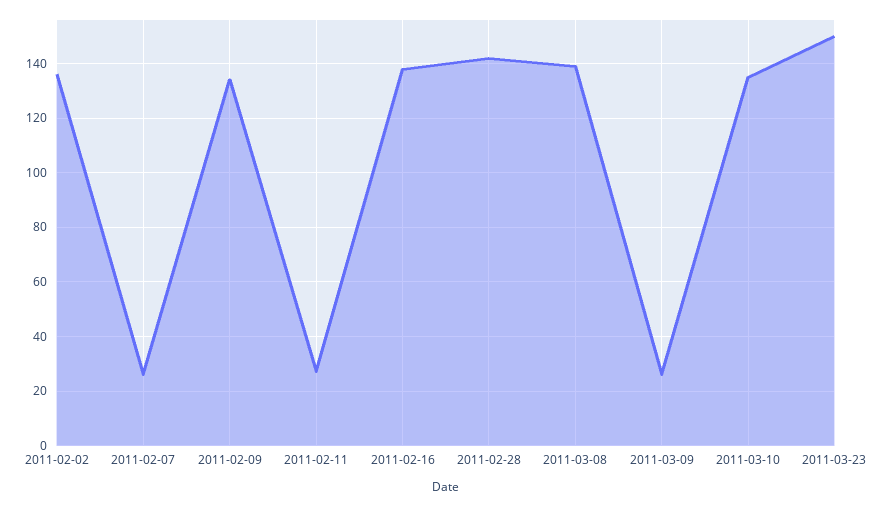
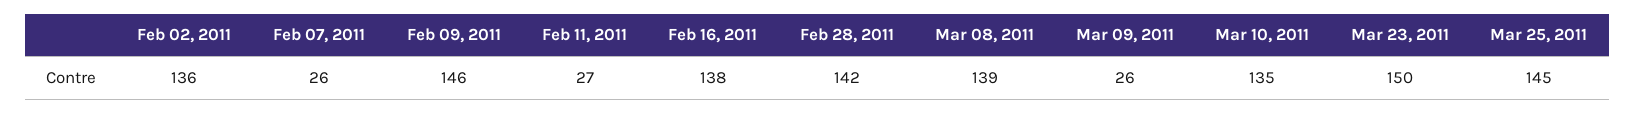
2011-02-09: 135 -> 146
Mar 25, 2011: none -> 145

